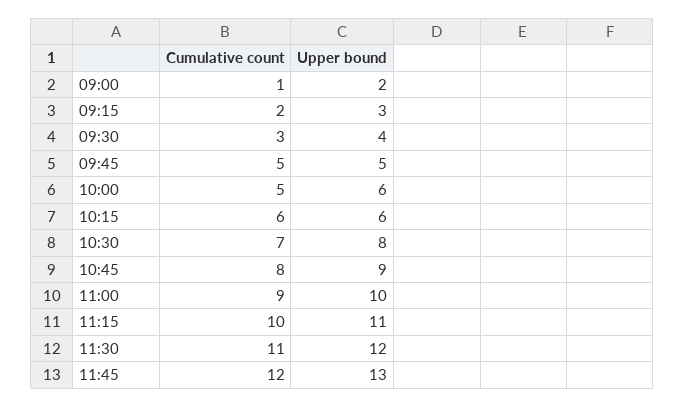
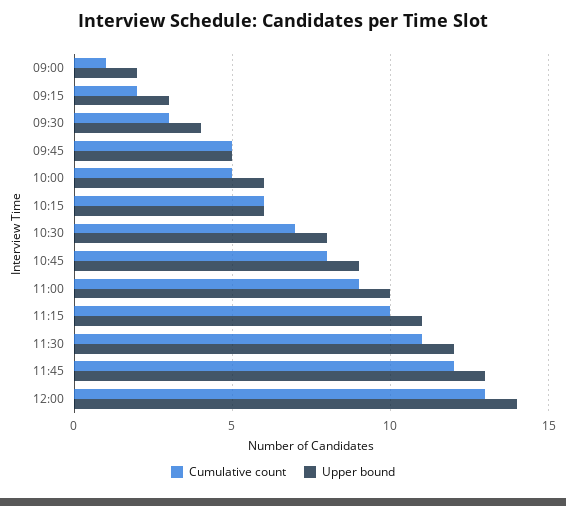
Cumulative count, 12:00: none -> 13
Upper bound, 12:00: none -> 14

